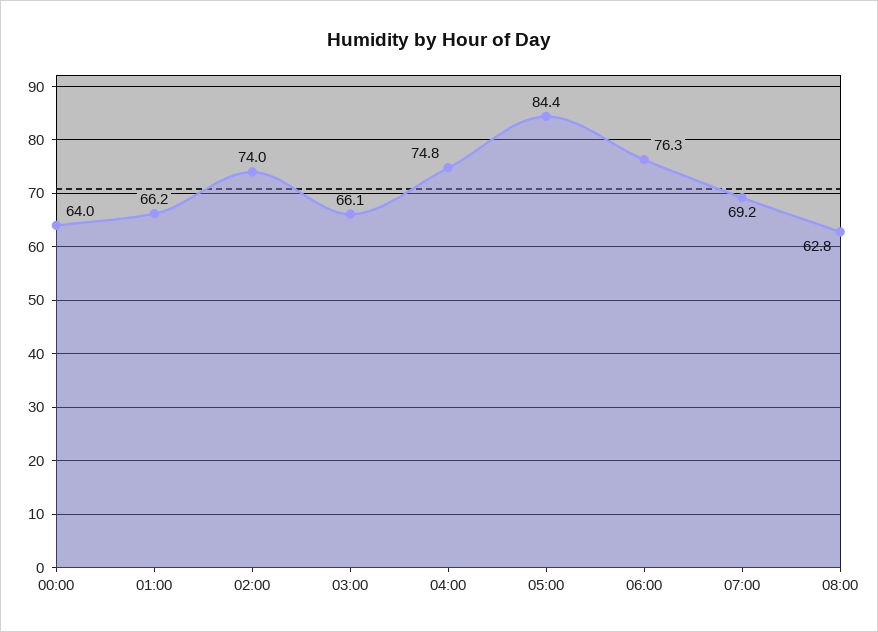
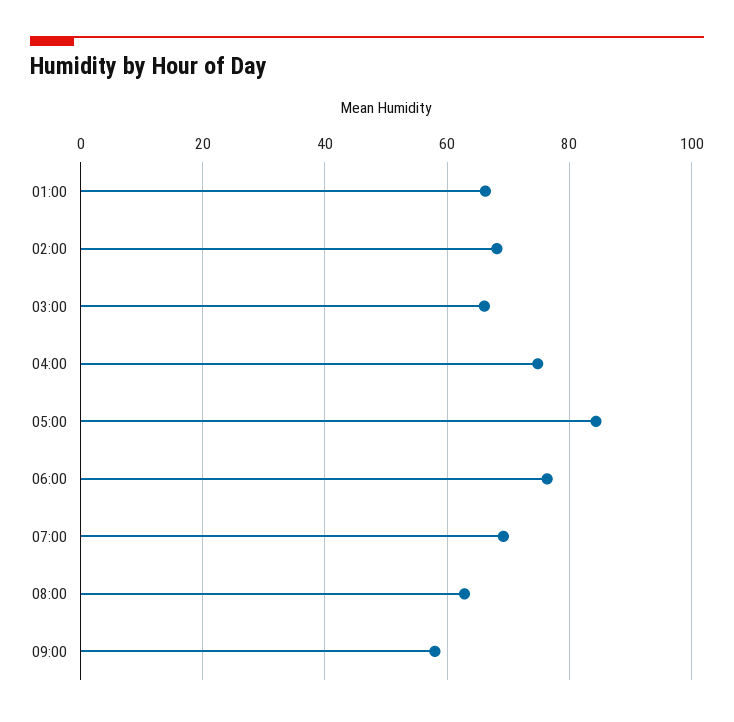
00:00: 64 -> none
02:00: 74 -> 68
09:00: none -> 58

